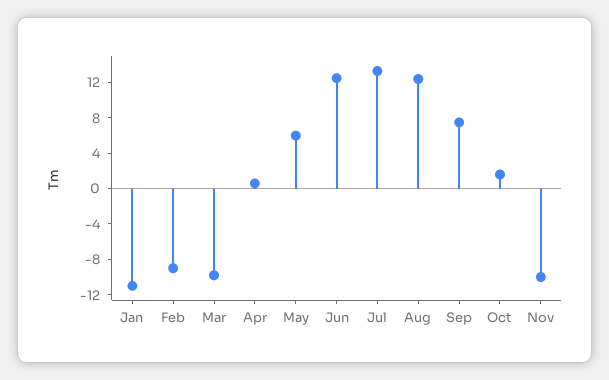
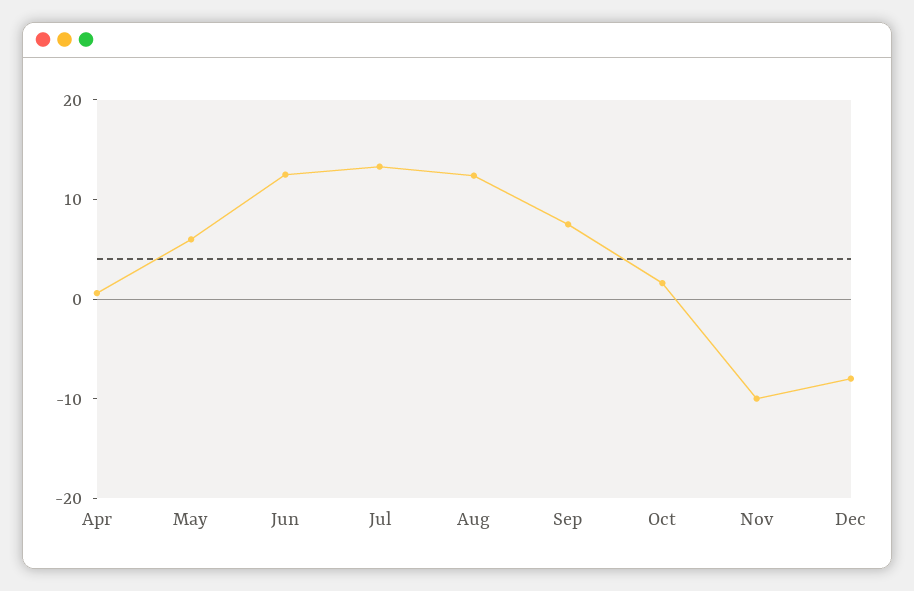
Jan: -11 -> none
Feb: -9 -> none
Mar: -10 -> none
Dec: none -> -8

